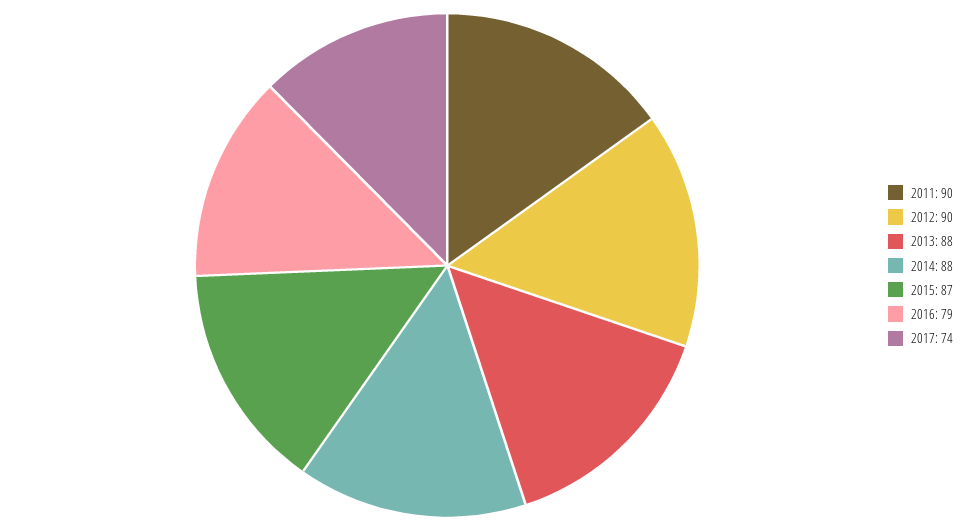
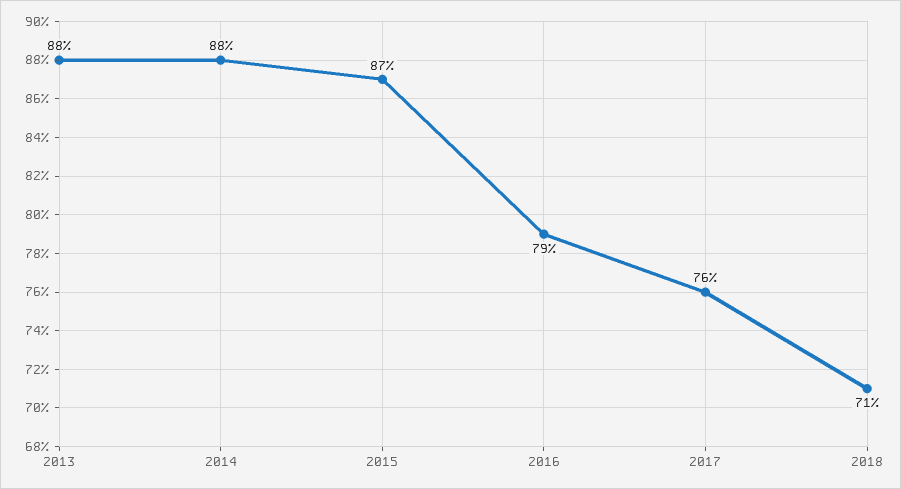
2011: 90 -> none
2012: 90 -> none
2017: 74 -> 76
2018: none -> 71

